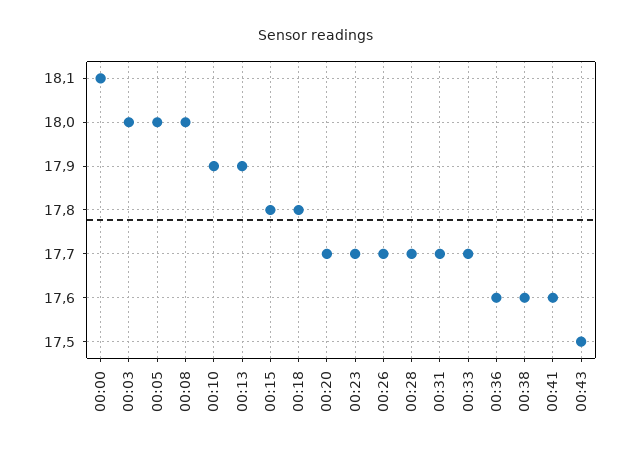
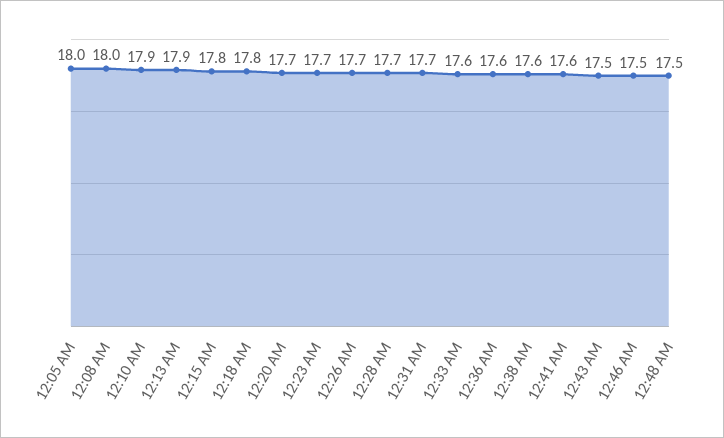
00:00: 18.1 -> none
00:03: 18 -> none
00:33: 17.7 -> 17.6
12:46 AM: none -> 17.5
12:48 AM: none -> 17.5

